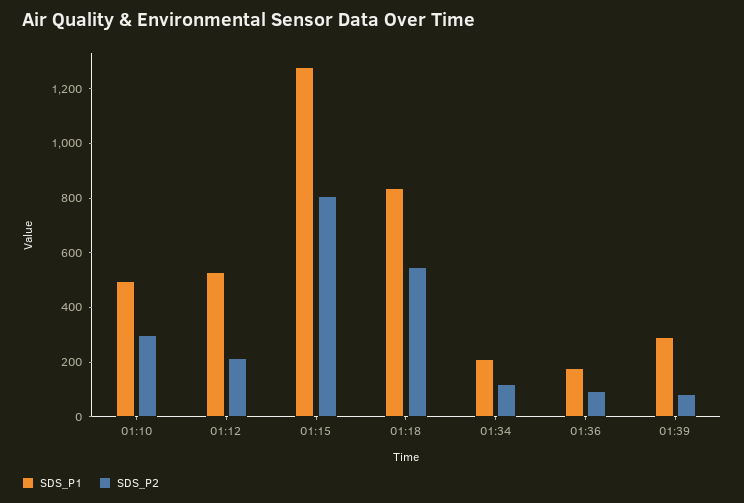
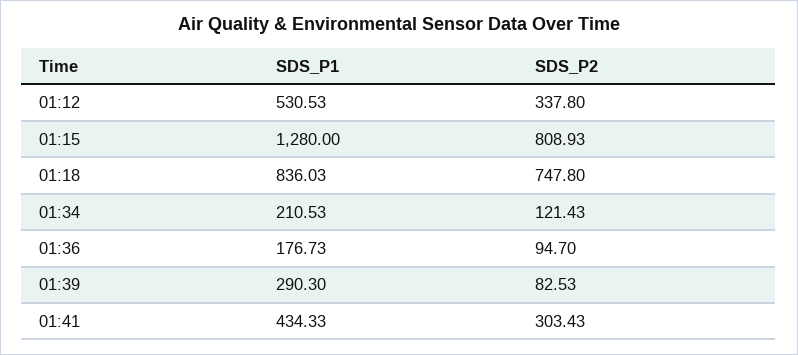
SDS_P1, 01:10: 500 -> none
SDS_P2, 01:10: 300 -> none
SDS_P2, 01:12: 200 -> 337.8
SDS_P2, 01:18: 550 -> 747.8
SDS_P1, 01:41: none -> 434.33
SDS_P2, 01:41: none -> 303.43

